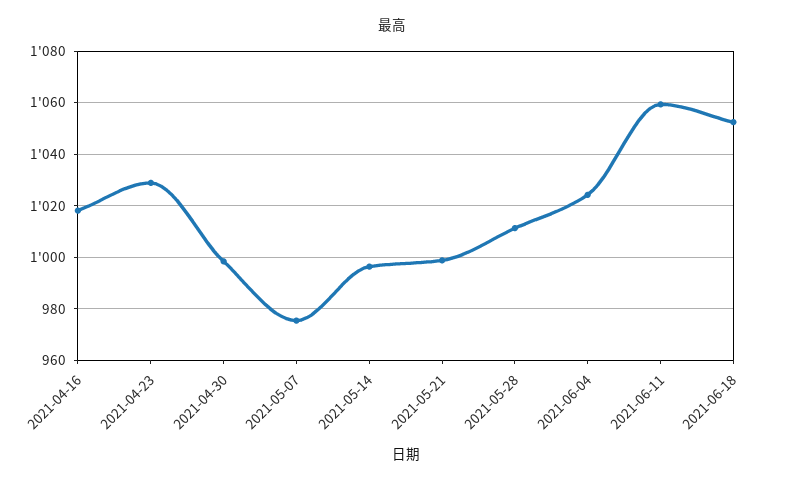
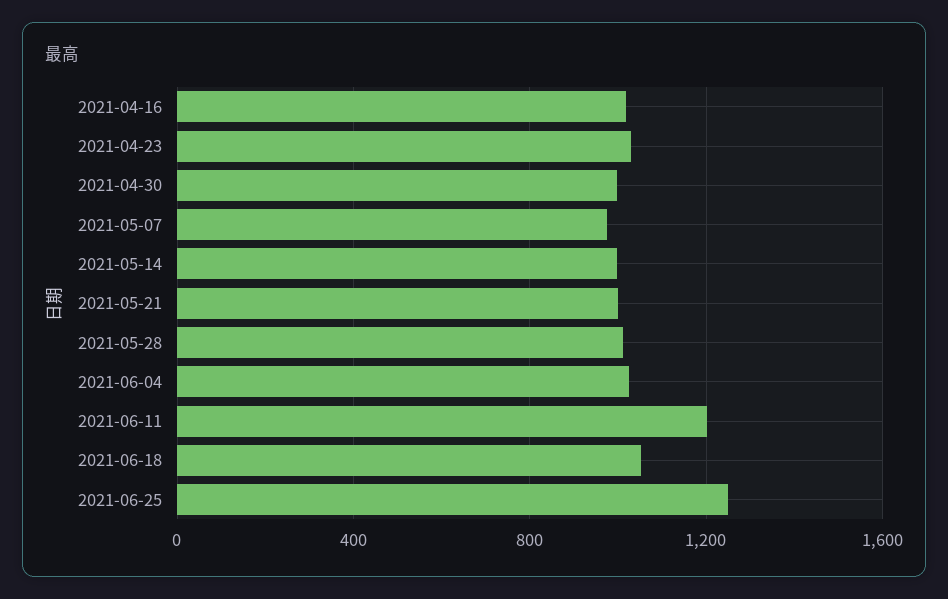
2021-06-11: 1060 -> 1200
2021-06-25: none -> 1250

